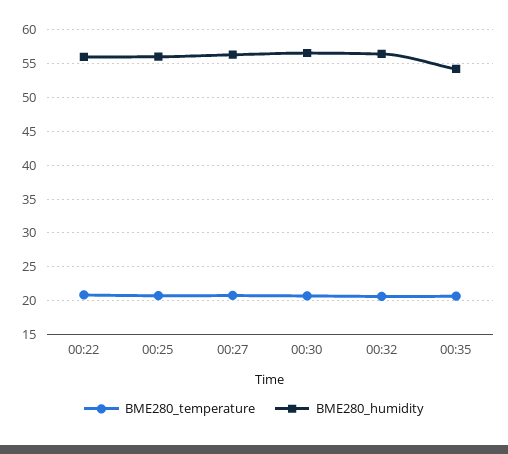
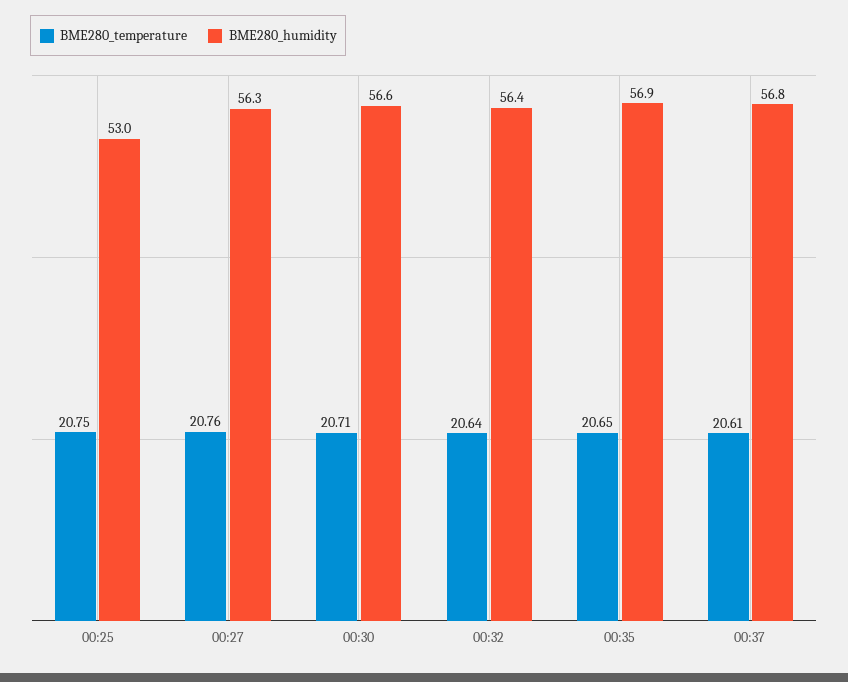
BME280_temperature, 00:22: 21 -> none
BME280_humidity, 00:22: 56 -> none
BME280_humidity, 00:25: 56 -> 53
BME280_humidity, 00:35: 54 -> 56.9
BME280_temperature, 00:37: none -> 20.61
BME280_humidity, 00:37: none -> 56.8

